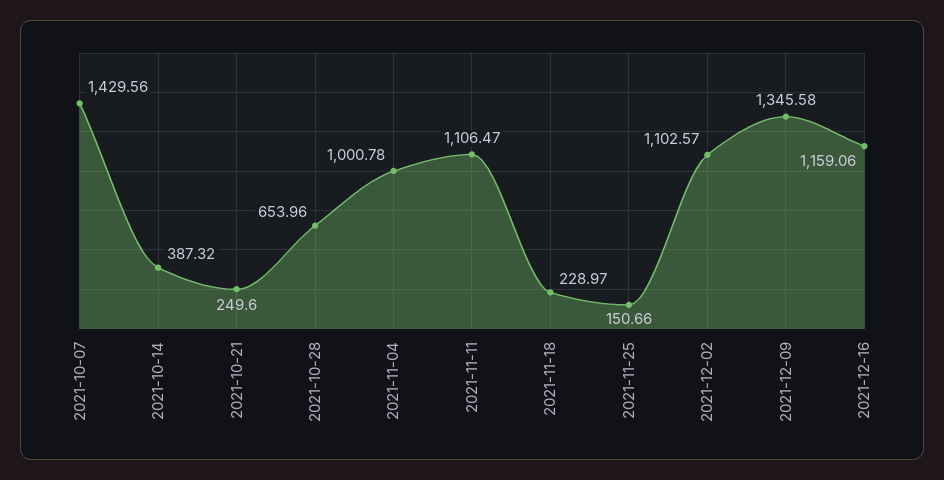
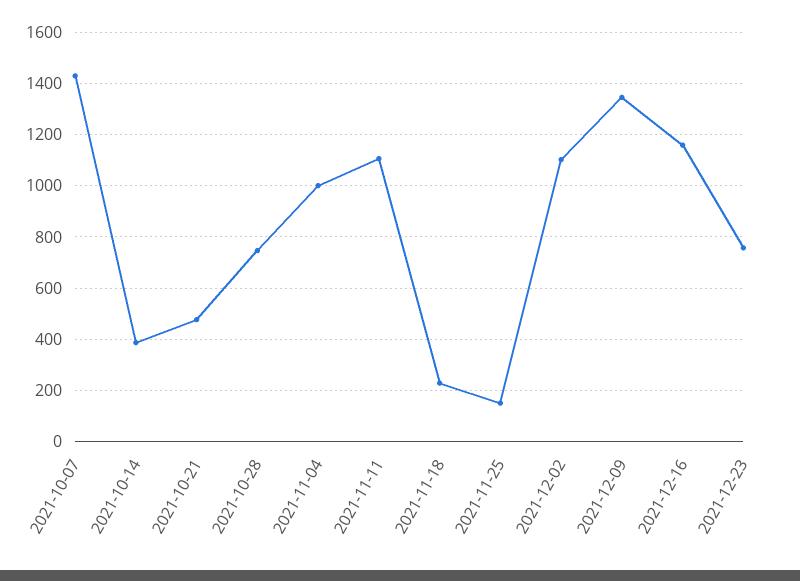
2021-10-21: 249.6 -> 475
2021-10-28: 653.96 -> 750
2021-12-23: none -> 750

